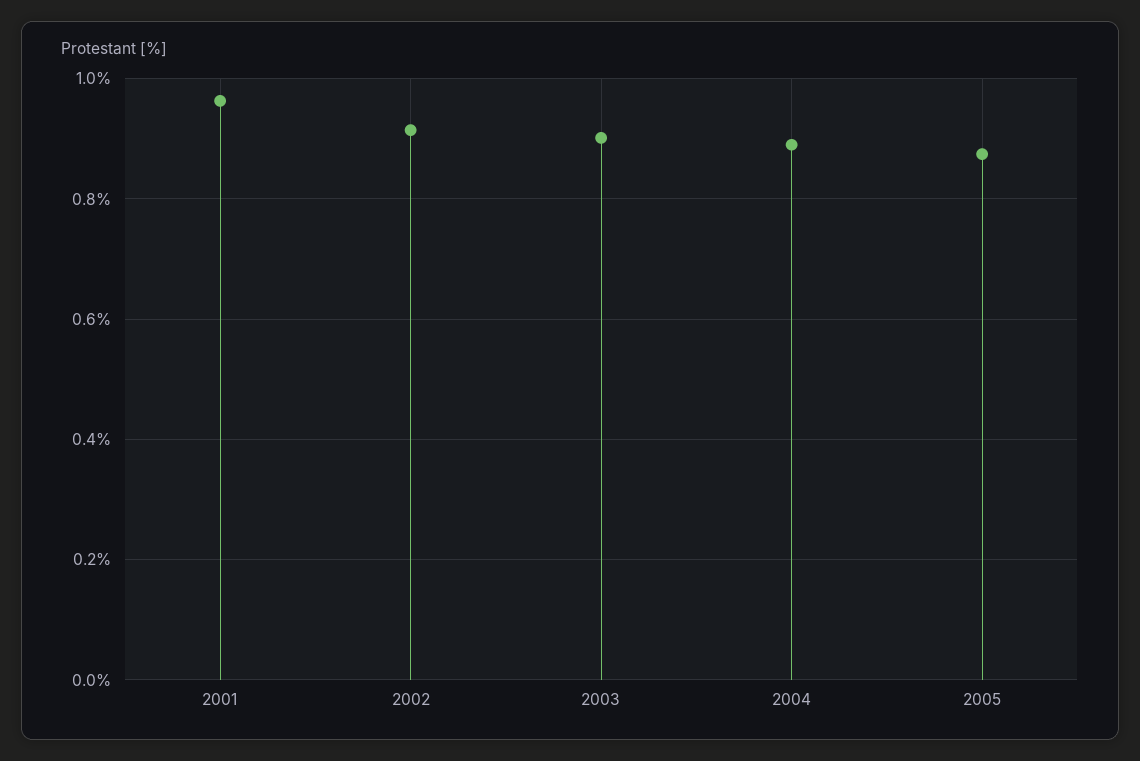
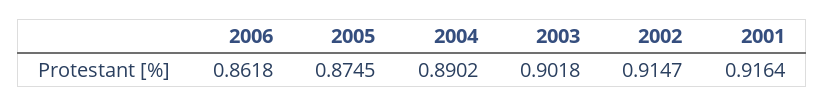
2001: 0.96 -> 0.9164
2006: none -> 0.8618

